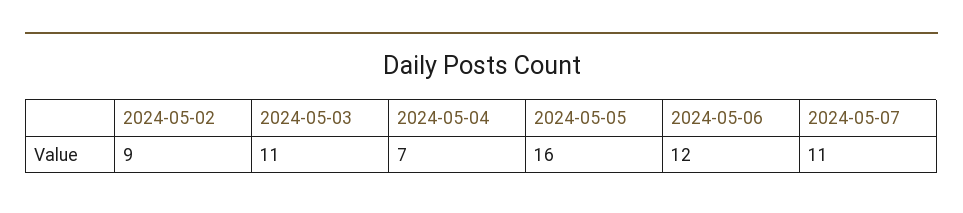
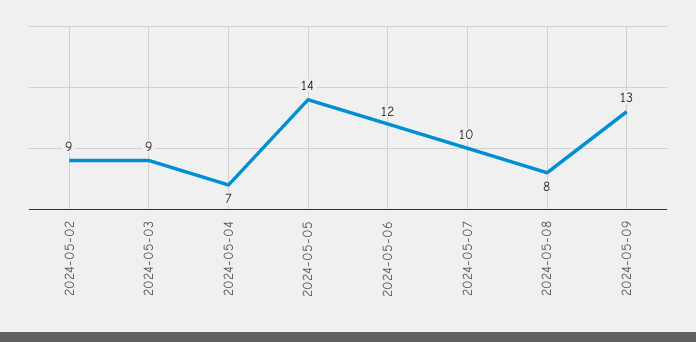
2024-05-03: 11 -> 9
2024-05-05: 16 -> 14
2024-05-07: 11 -> 10
2024-05-08: none -> 8
2024-05-09: none -> 13

